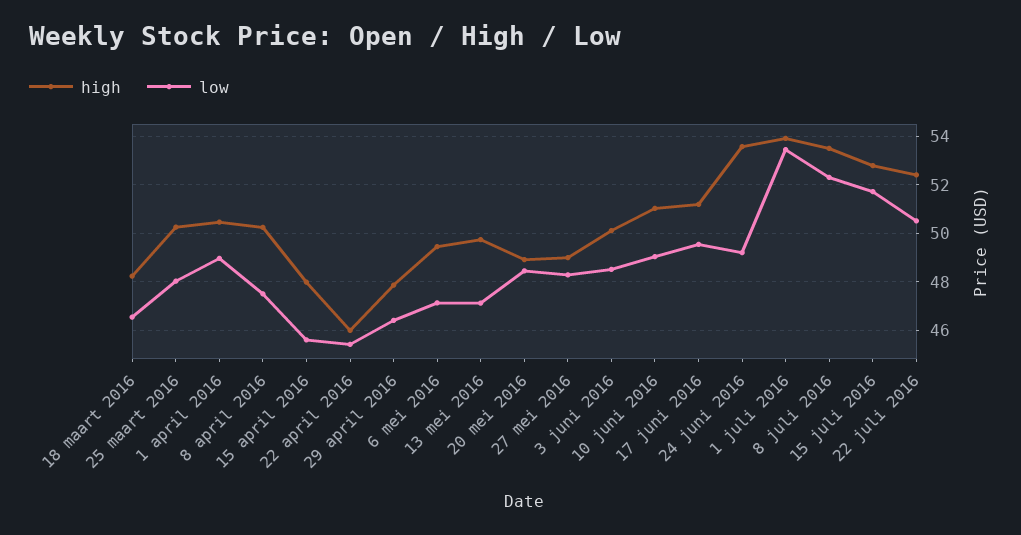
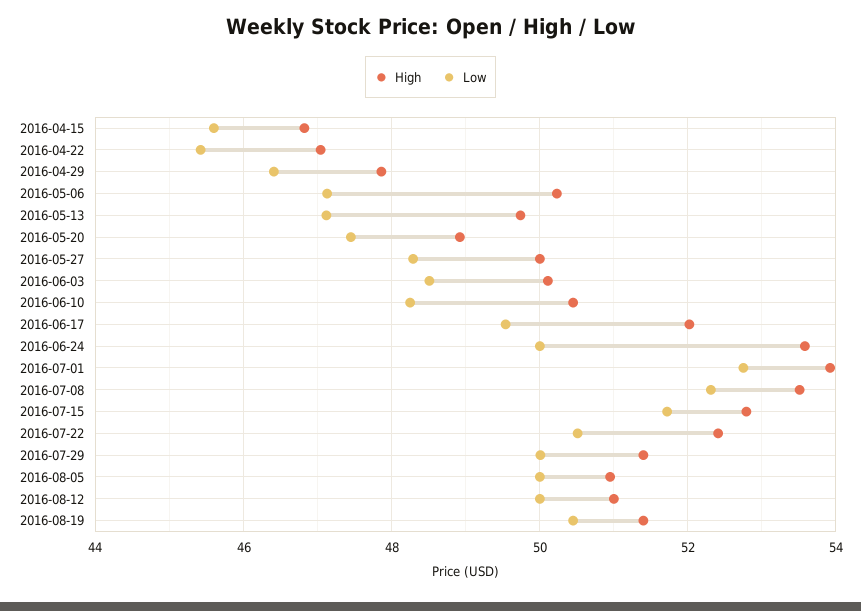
high, 18 maart 2016: 48.25 -> none
low, 18 maart 2016: 46.5 -> none
high, 25 maart 2016: 50.25 -> none
low, 25 maart 2016: 48 -> none
high, 1 april 2016: 50.5 -> none
low, 1 april 2016: 49 -> none
high, 8 april 2016: 50.25 -> none
low, 8 april 2016: 47.5 -> none
high, 15 april 2016: 48 -> 46.8
high, 22 april 2016: 46 -> 47
high, 6 mei 2016: 49.5 -> 50.2
low, 20 mei 2016: 48.5 -> 47.4
high, 27 mei 2016: 49 -> 50
high, 10 juni 2016: 51 -> 50.4
low, 10 juni 2016: 49 -> 48.2
high, 17 juni 2016: 51.25 -> 52
low, 24 juni 2016: 49.25 -> 50
low, 1 juli 2016: 53.5 -> 52.8
high, 2016-07-29: none -> 51.4
low, 2016-07-29: none -> 50
high, 2016-08-05: none -> 51
low, 2016-08-05: none -> 50
high, 2016-08-12: none -> 51
low, 2016-08-12: none -> 50
high, 2016-08-19: none -> 51.4
low, 2016-08-19: none -> 50.4

